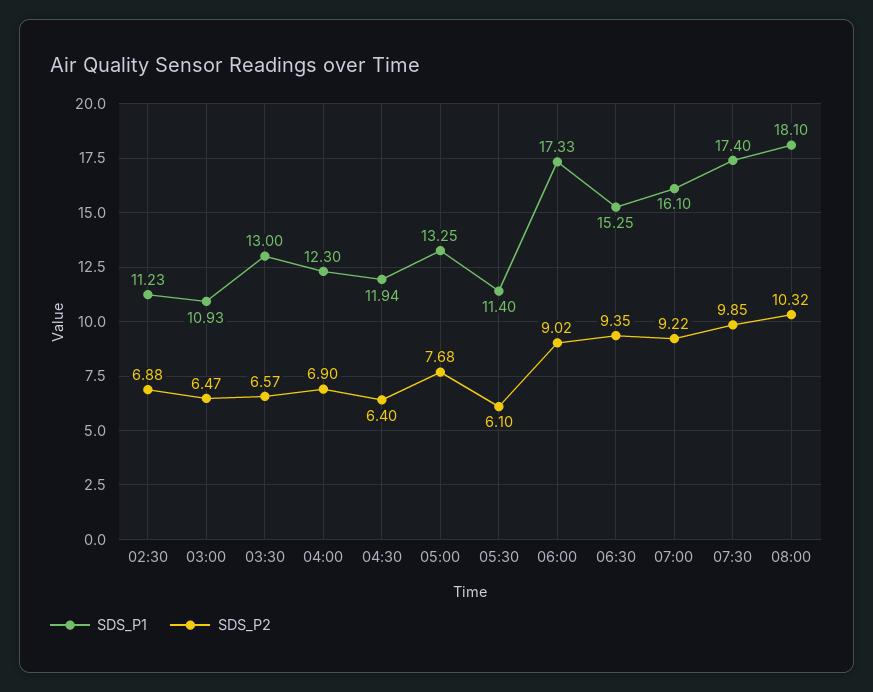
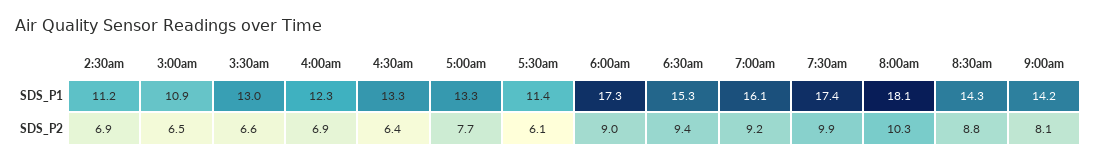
SDS_P1, 04:30: 11.94 -> 13.3
SDS_P1, 8:30am: none -> 14.3
SDS_P1, 9:00am: none -> 14.2
SDS_P2, 8:30am: none -> 8.8
SDS_P2, 9:00am: none -> 8.1

